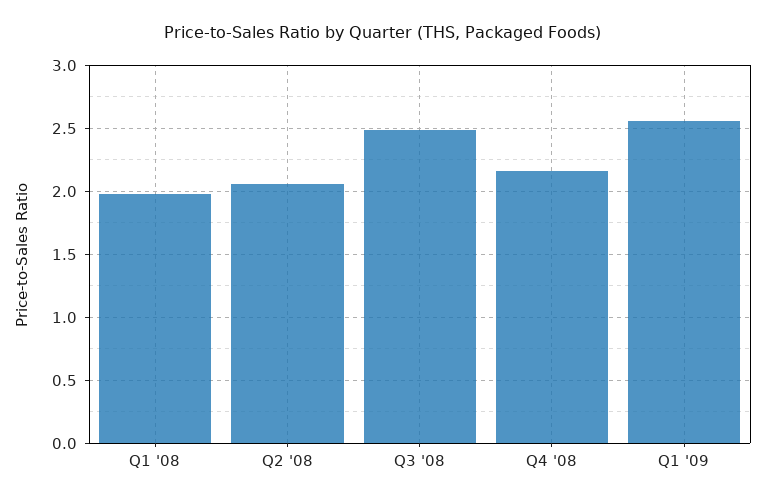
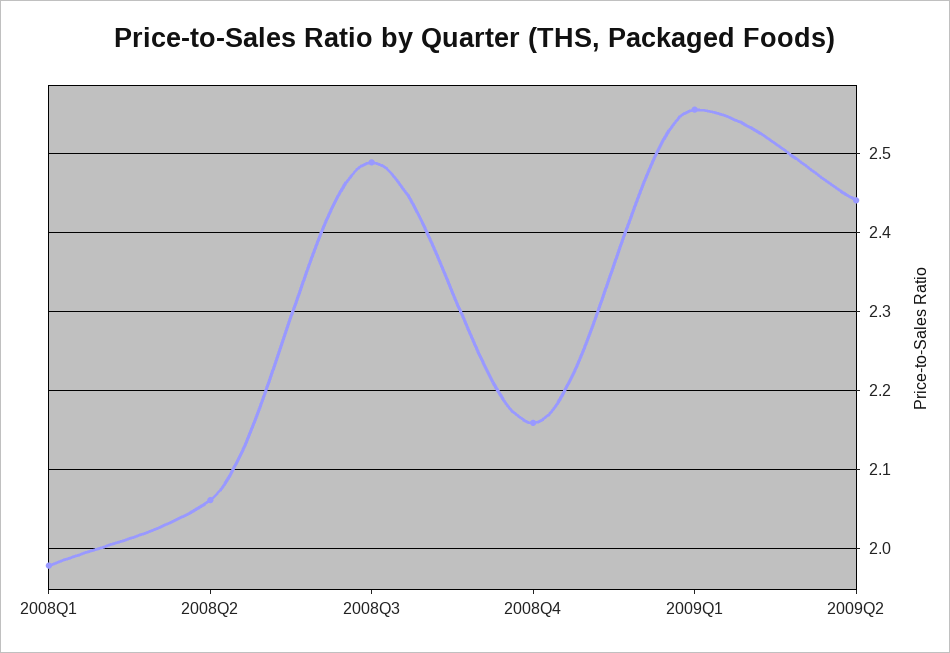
2009Q2: none -> 2.44

